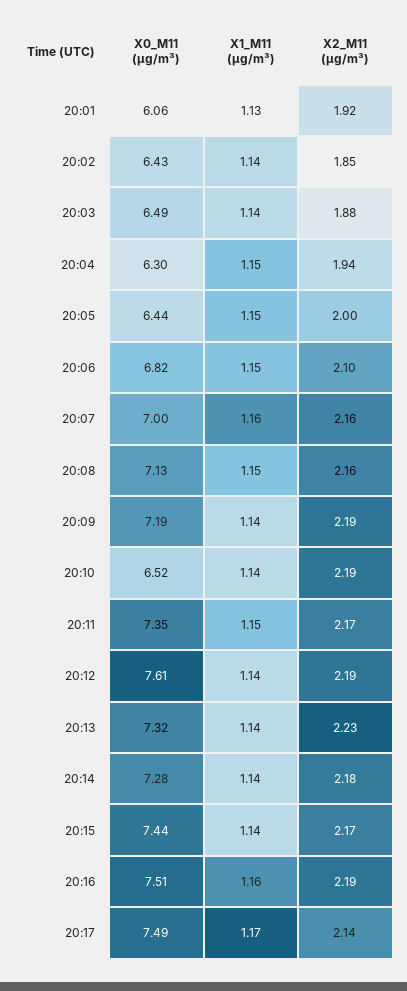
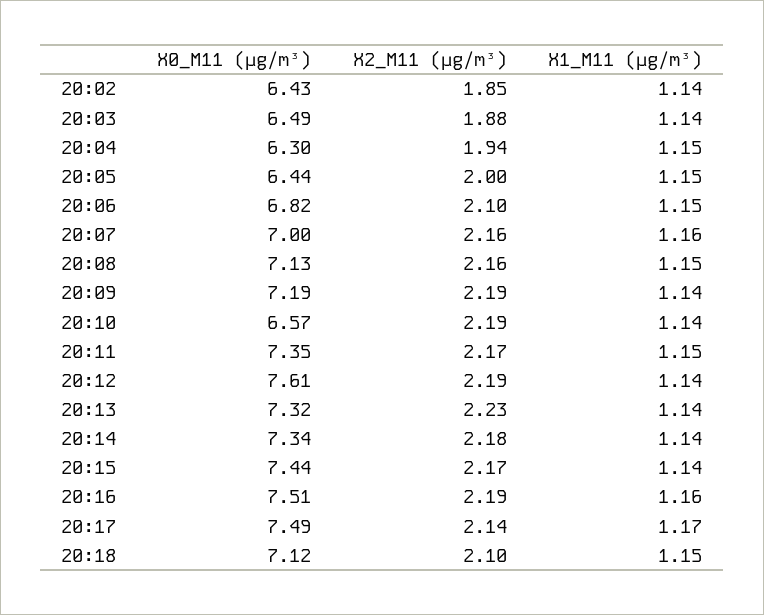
X0_M11 (μg/m³), 20:01: 6.06 -> none
X1_M11 (μg/m³), 20:01: 1.13 -> none
X2_M11 (μg/m³), 20:01: 1.92 -> none
X0_M11 (μg/m³), 20:10: 6.52 -> 6.57
X0_M11 (μg/m³), 20:14: 7.28 -> 7.34
X0_M11 (μg/m³), 20:18: none -> 7.12
X2_M11 (μg/m³), 20:18: none -> 2.1
X1_M11 (μg/m³), 20:18: none -> 1.15

